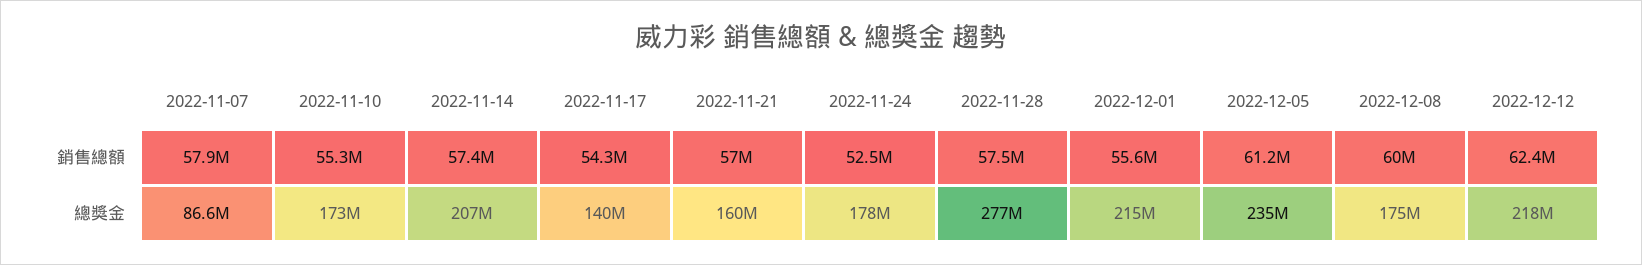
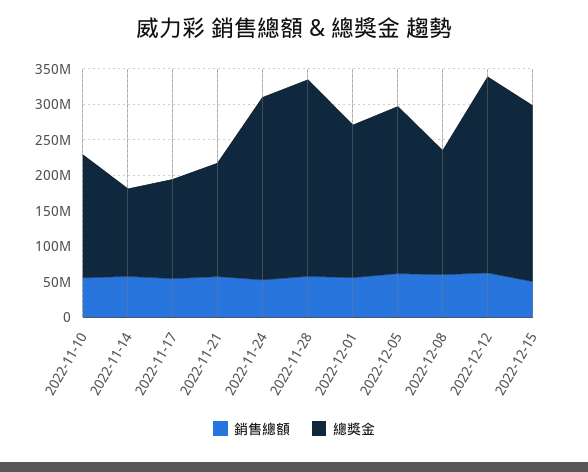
銷售總額, 2022-11-07: 57900000 -> none
總獎金, 2022-11-07: 86600000 -> none
總獎金, 2022-11-14: 207000000 -> 125000000
總獎金, 2022-11-24: 178000000 -> 250000000
總獎金, 2022-12-12: 218000000 -> 275000000
銷售總額, 2022-12-15: none -> 50000000
總獎金, 2022-12-15: none -> 250000000

